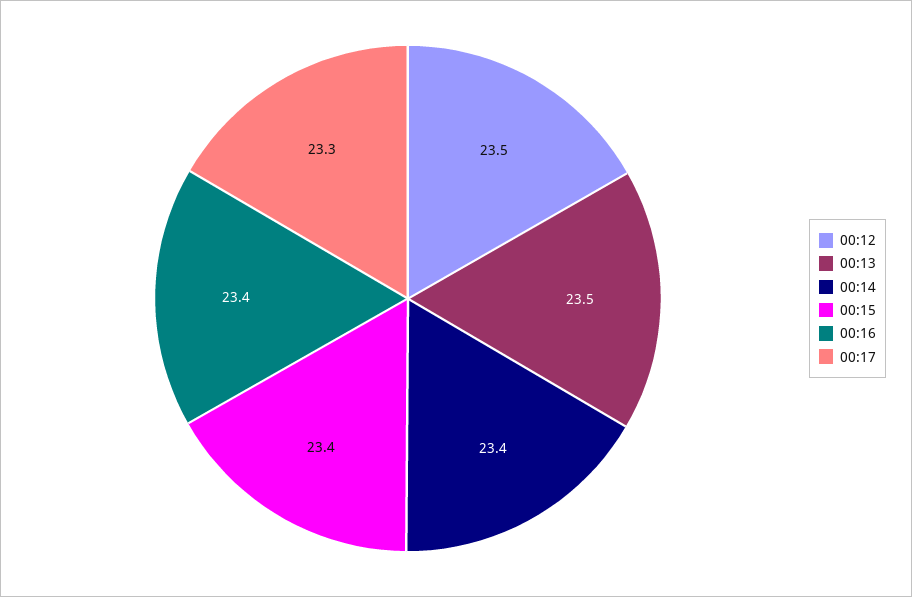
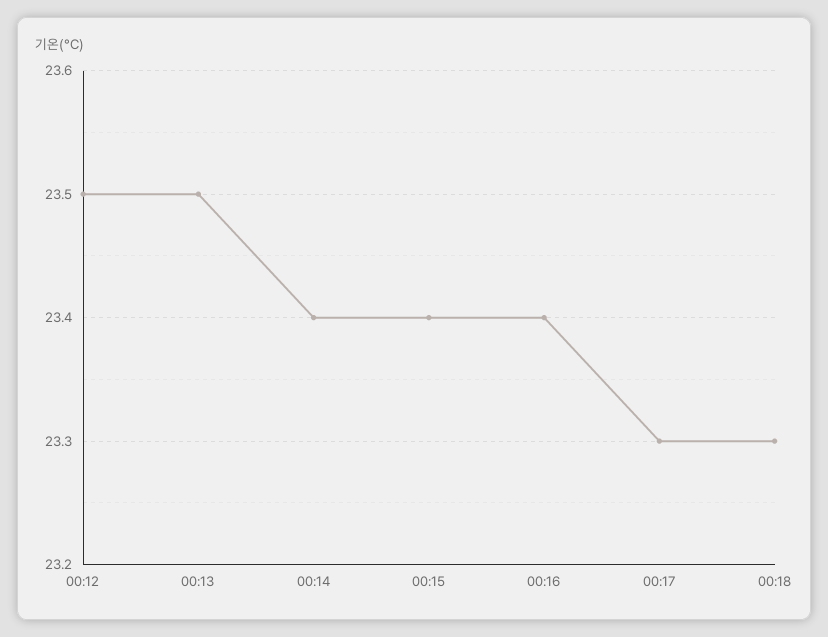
00:18: none -> 23.3

